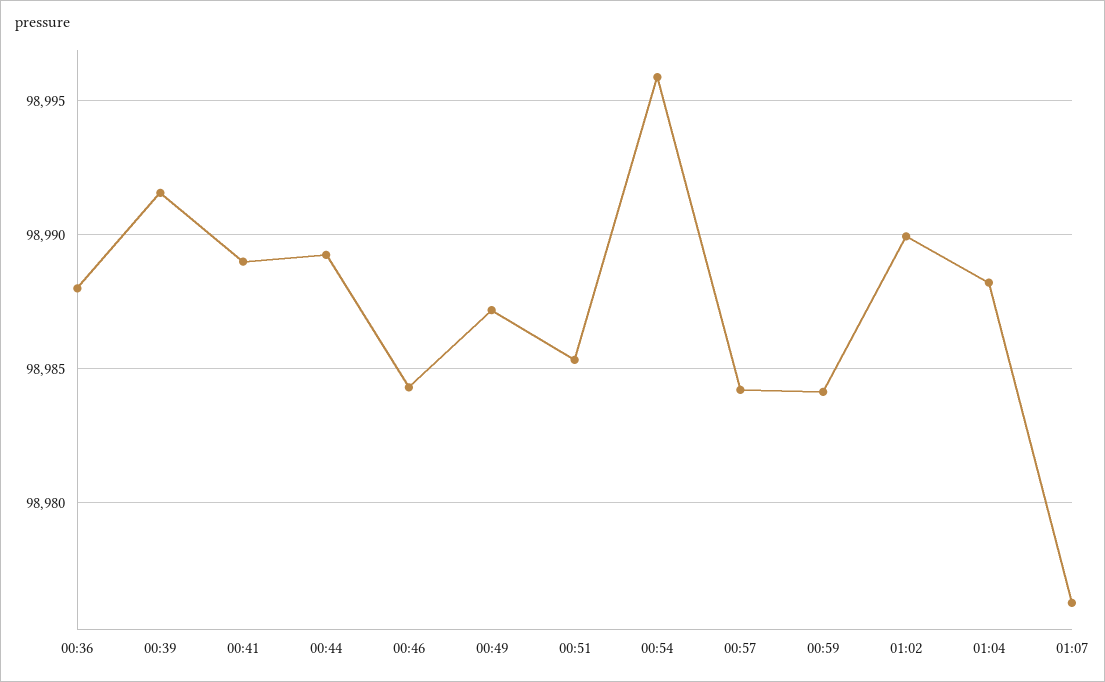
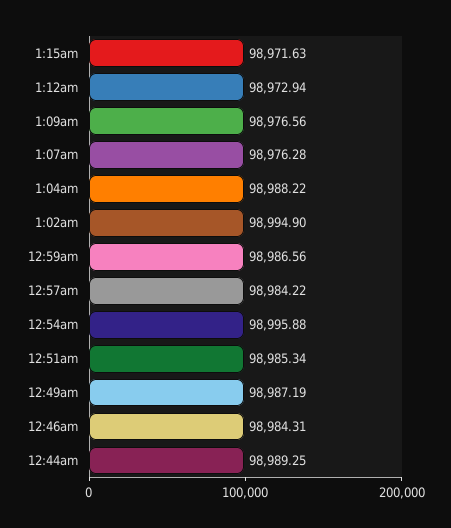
00:36: 98988 -> none
00:39: 98991.5 -> none
00:41: 98989 -> none
00:59: 98984 -> 98986.56
01:02: 98990 -> 98994.9
1:15am: none -> 98971.63
1:12am: none -> 98972.94
1:09am: none -> 98976.56

